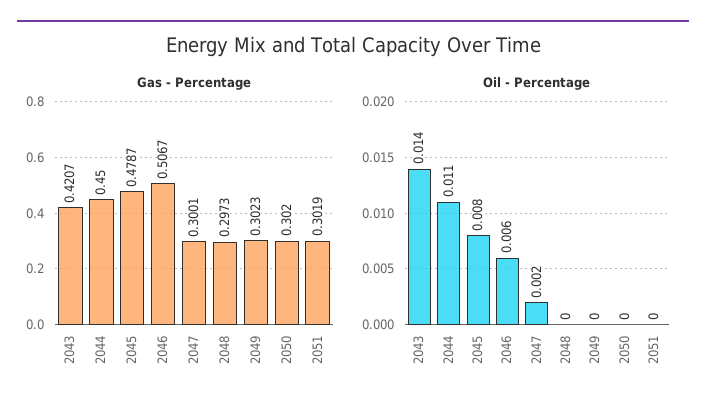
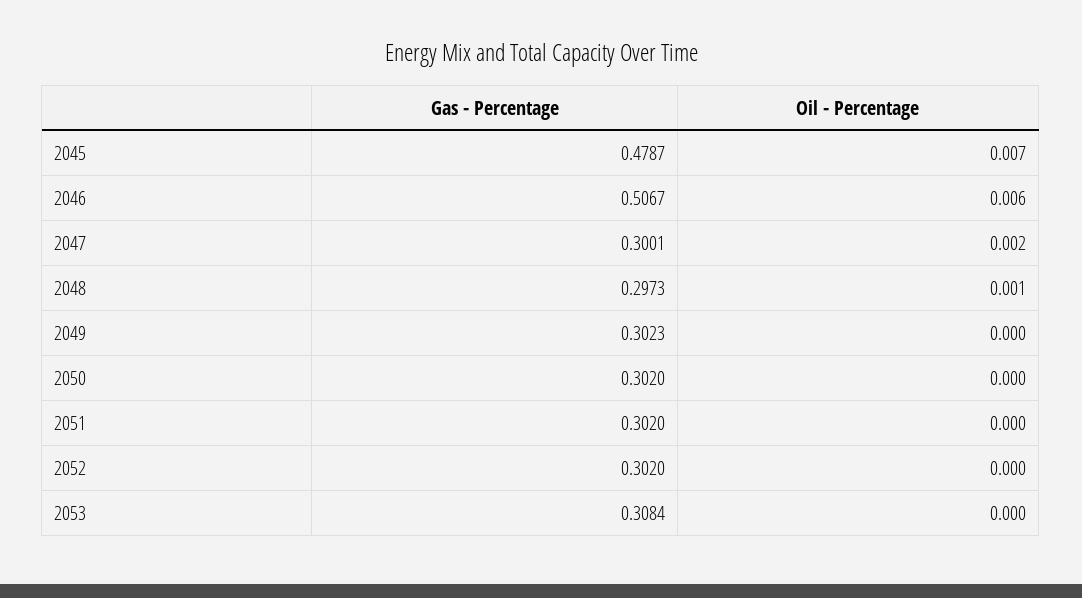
Gas - Percentage, 2043: 0.4207 -> none
Gas - Percentage, 2044: 0.45 -> none
Gas - Percentage, 2051: 0.3019 -> 0.302
Oil - Percentage, 2043: 0.014 -> none
Oil - Percentage, 2044: 0.011 -> none
Oil - Percentage, 2045: 0.008 -> 0.007
Oil - Percentage, 2048: 0 -> 0.001
Gas - Percentage, 2052: none -> 0.302
Oil - Percentage, 2052: none -> 0
Gas - Percentage, 2053: none -> 0.3084
Oil - Percentage, 2053: none -> 0

